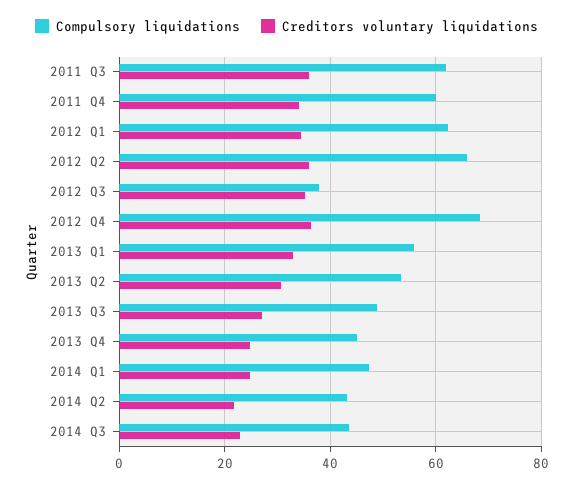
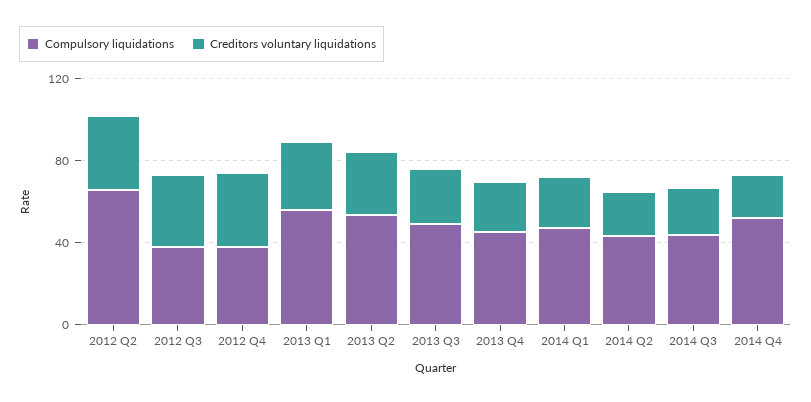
Compulsory liquidations, 2011 Q3: 62 -> none
Creditors voluntary liquidations, 2011 Q3: 36 -> none
Compulsory liquidations, 2011 Q4: 60 -> none
Creditors voluntary liquidations, 2011 Q4: 34 -> none
Compulsory liquidations, 2012 Q1: 62 -> none
Creditors voluntary liquidations, 2012 Q1: 34 -> none
Compulsory liquidations, 2012 Q4: 68 -> 40
Compulsory liquidations, 2014 Q4: none -> 50
Creditors voluntary liquidations, 2014 Q4: none -> 20

